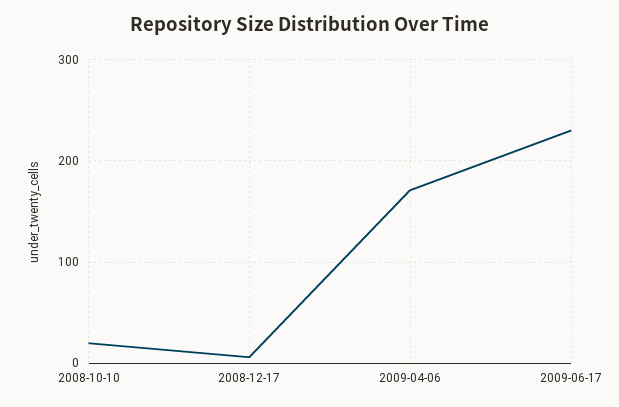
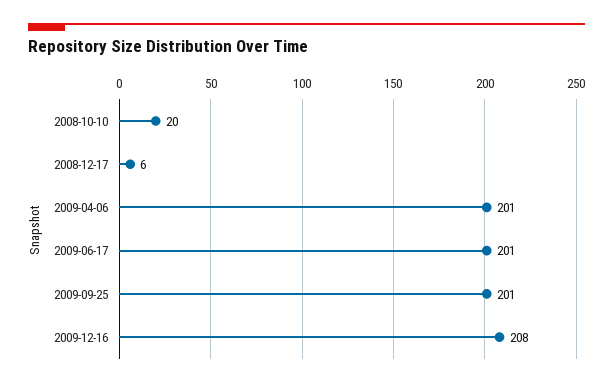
2009-04-06: 170 -> 201
2009-06-17: 230 -> 201
2009-09-25: none -> 201
2009-12-16: none -> 208

